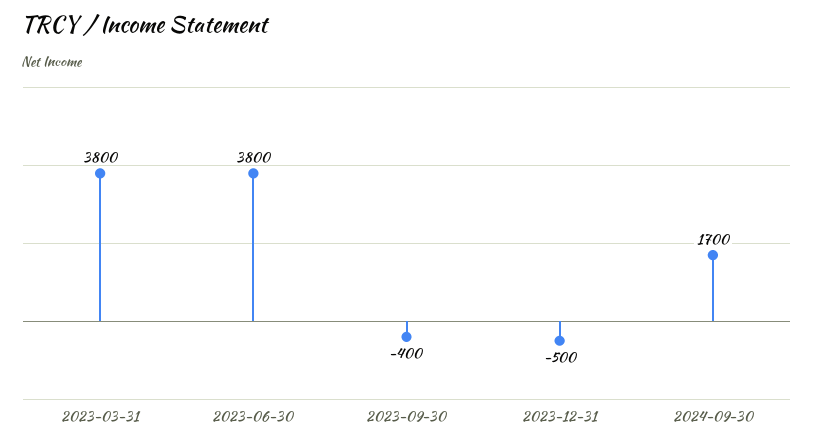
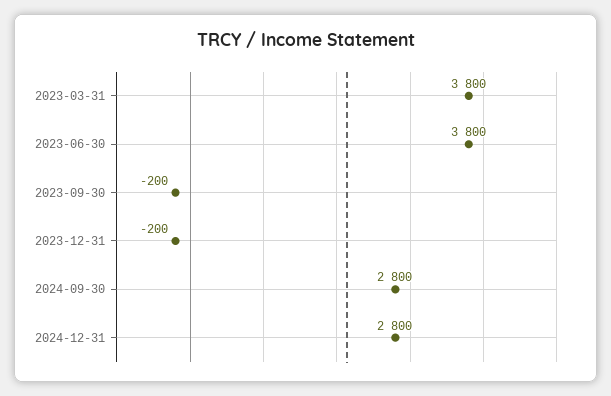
2023-09-30: -400 -> -200
2023-12-31: -500 -> -200
2024-09-30: 1700 -> 2800
2024-12-31: none -> 2800

